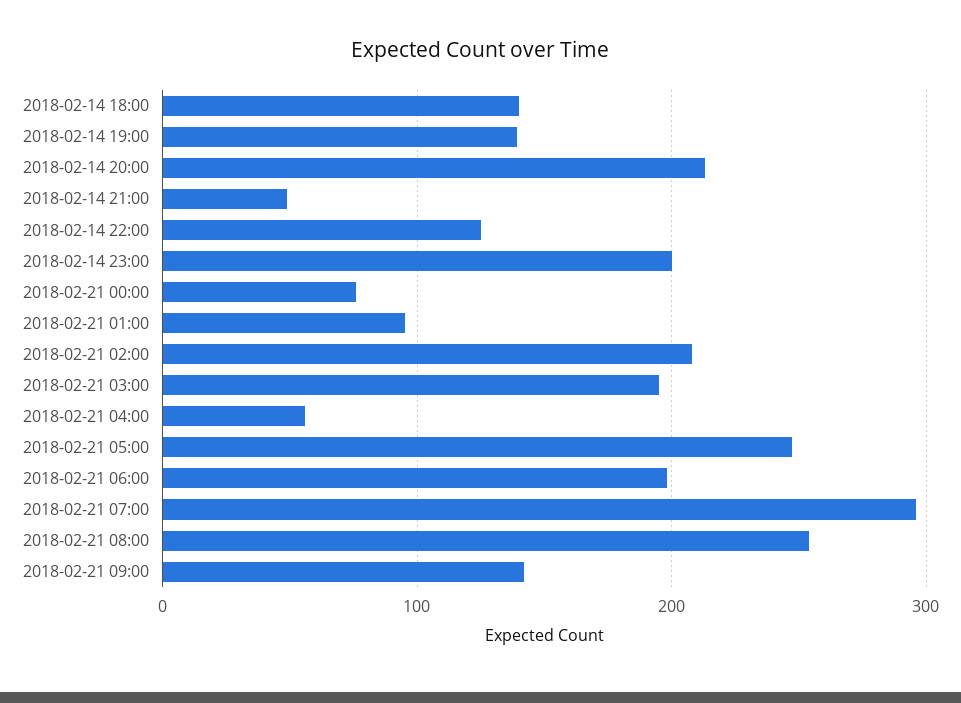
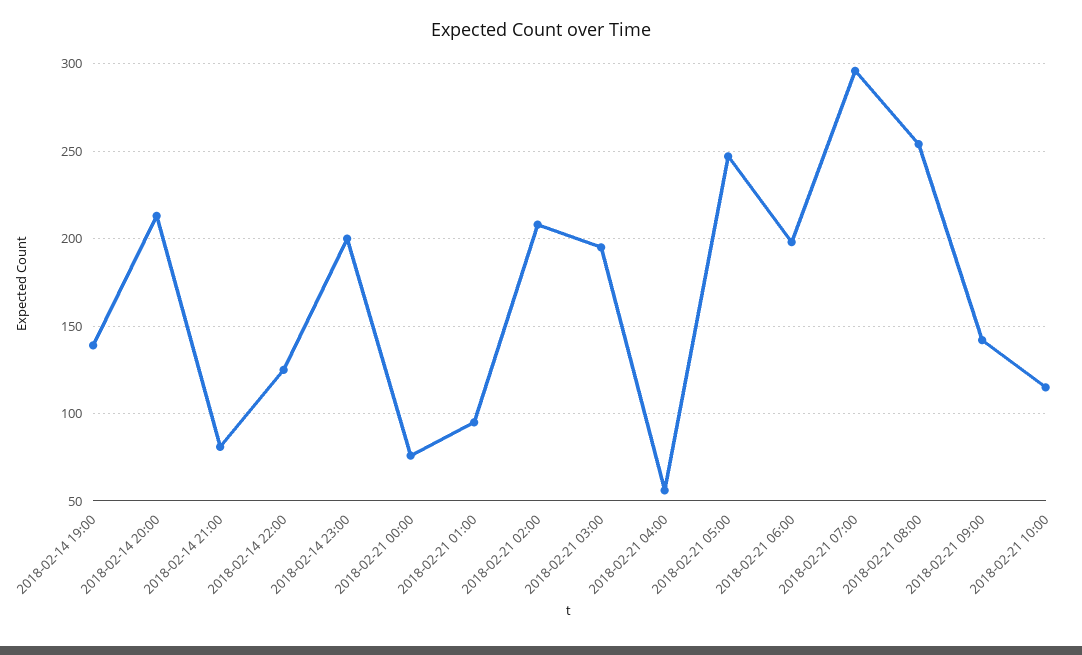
2018-02-14 18:00: 140 -> none
2018-02-14 21:00: 50 -> 80
2018-02-21 10:00: none -> 115

